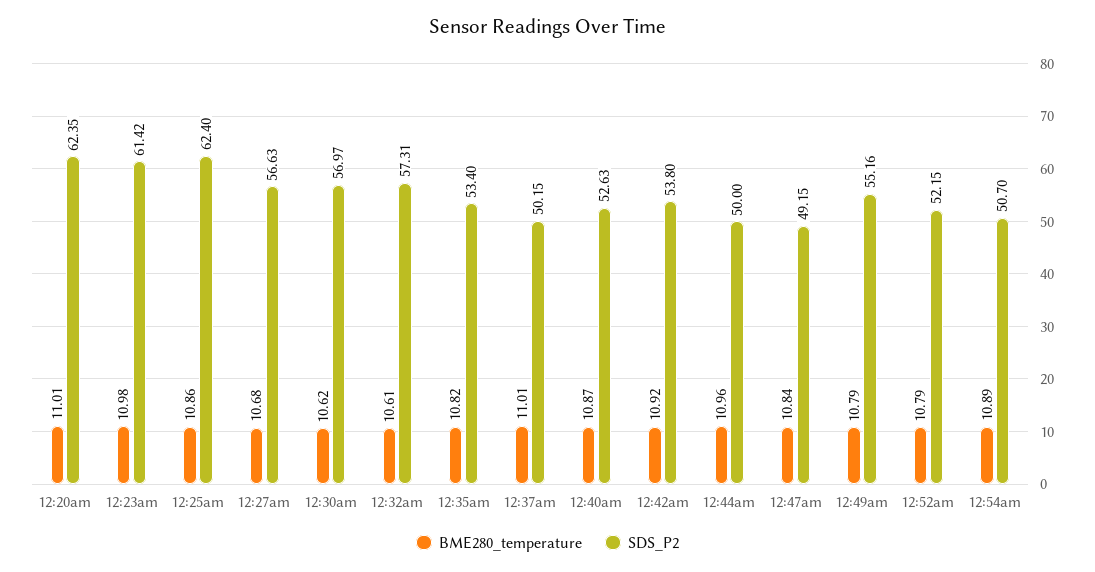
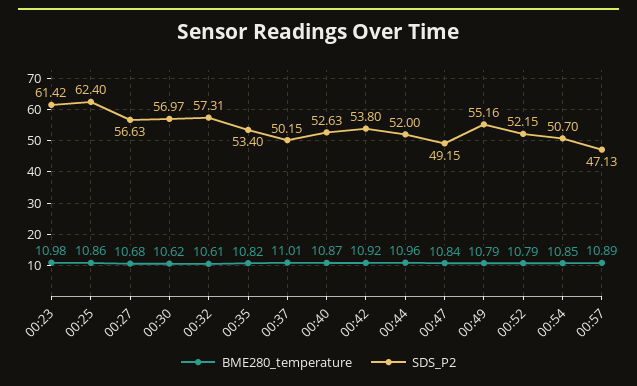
BME280_temperature, 12:20am: 11.01 -> none
SDS_P2, 12:20am: 62.35 -> none
SDS_P2, 12:44am: 50 -> 52
BME280_temperature, 12:54am: 10.89 -> 10.85
BME280_temperature, 00:57: none -> 10.89
SDS_P2, 00:57: none -> 47.13

